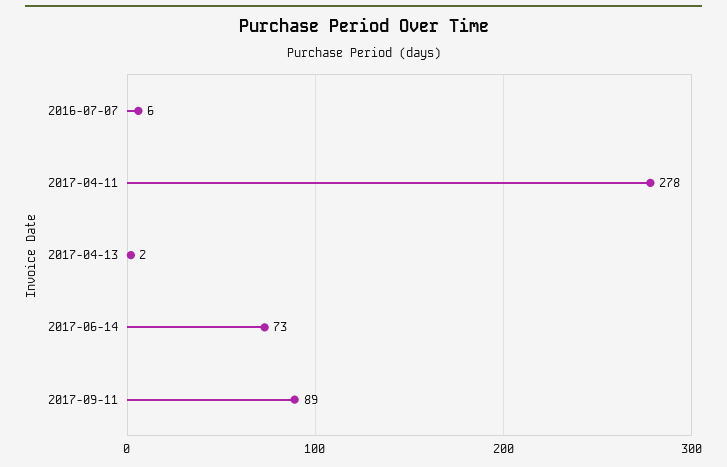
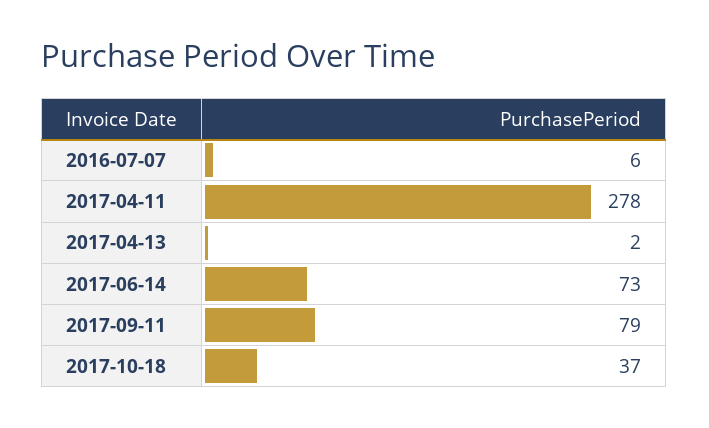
2017-09-11: 89 -> 79
2017-10-18: none -> 37

